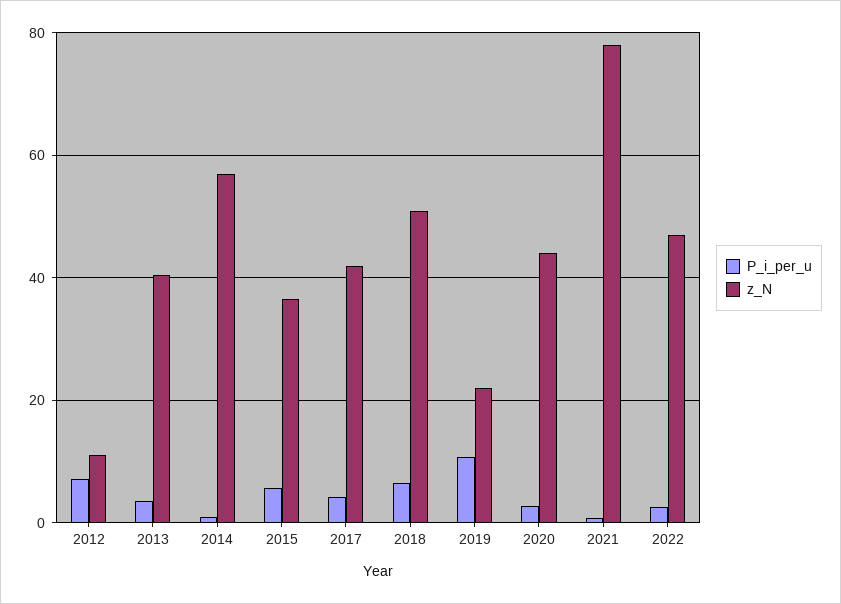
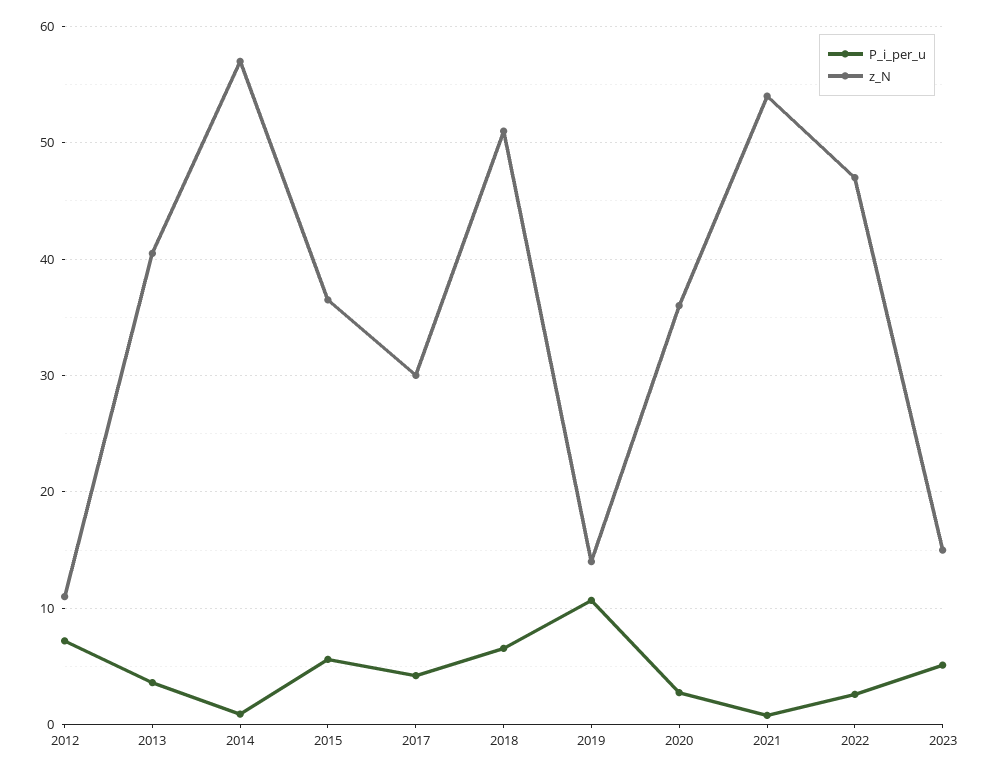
z_N, 2017: 42 -> 30
z_N, 2019: 22 -> 14
z_N, 2020: 44 -> 36
z_N, 2021: 78 -> 54
P_i_per_u, 2023: none -> 5
z_N, 2023: none -> 15

